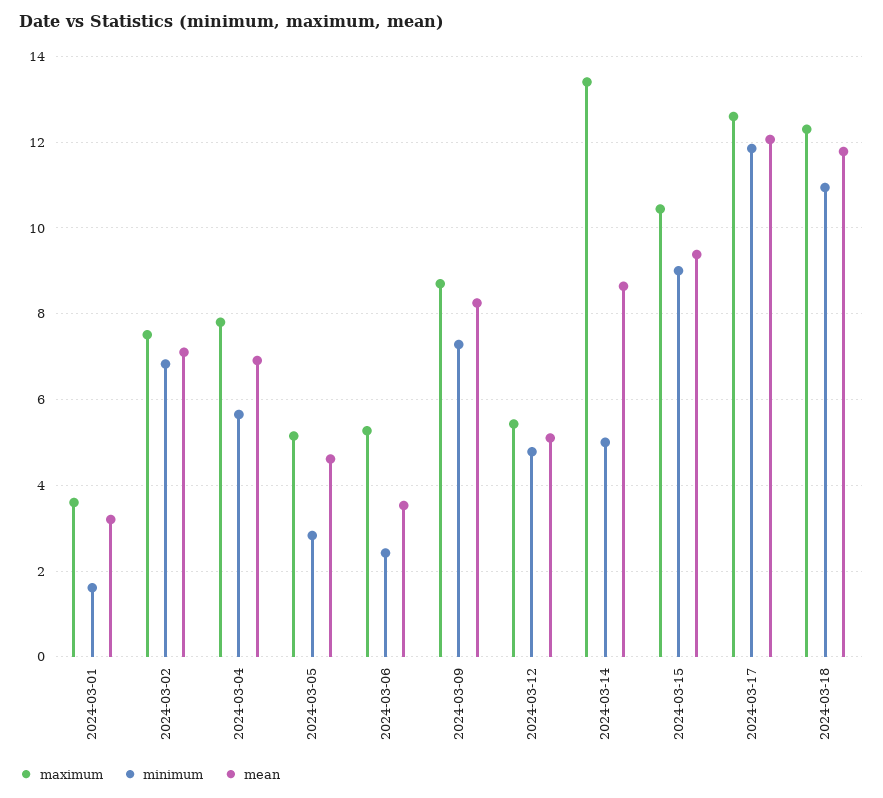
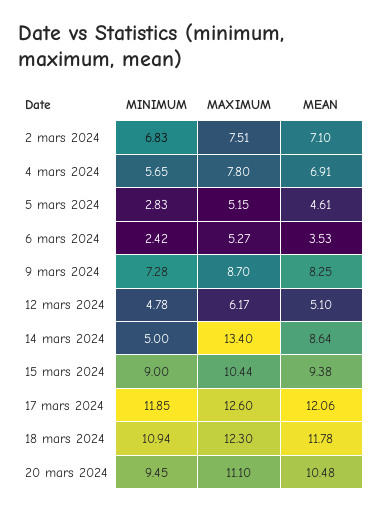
maximum, 2024-03-01: 3.6 -> none
minimum, 2024-03-01: 1.6 -> none
mean, 2024-03-01: 3.2 -> none
maximum, 2024-03-12: 5.4 -> 6.17
minimum, 20 mars 2024: none -> 9.45
maximum, 20 mars 2024: none -> 11.1
mean, 20 mars 2024: none -> 10.48

